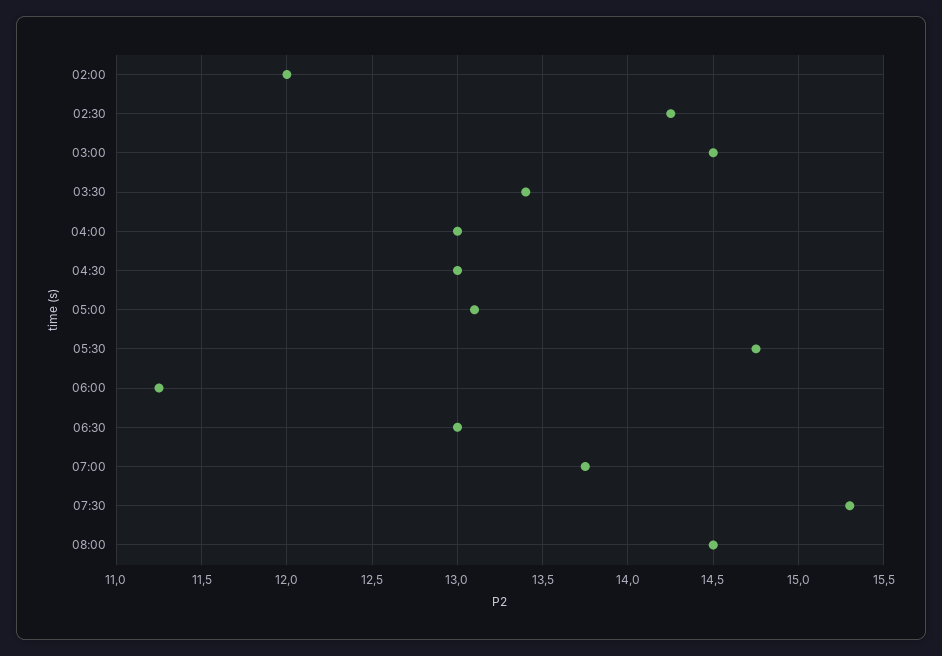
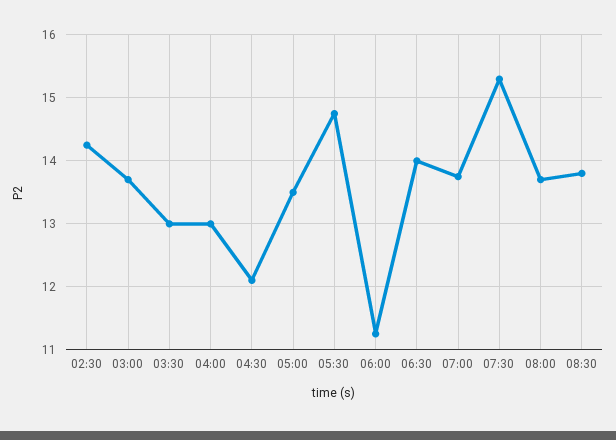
02:00: 12 -> none
03:00: 14.5 -> 13.7
03:30: 13.4 -> 13
04:30: 13 -> 12.1
05:00: 13.1 -> 13.5
06:30: 13 -> 14
08:00: 14.5 -> 13.7
08:30: none -> 13.8

